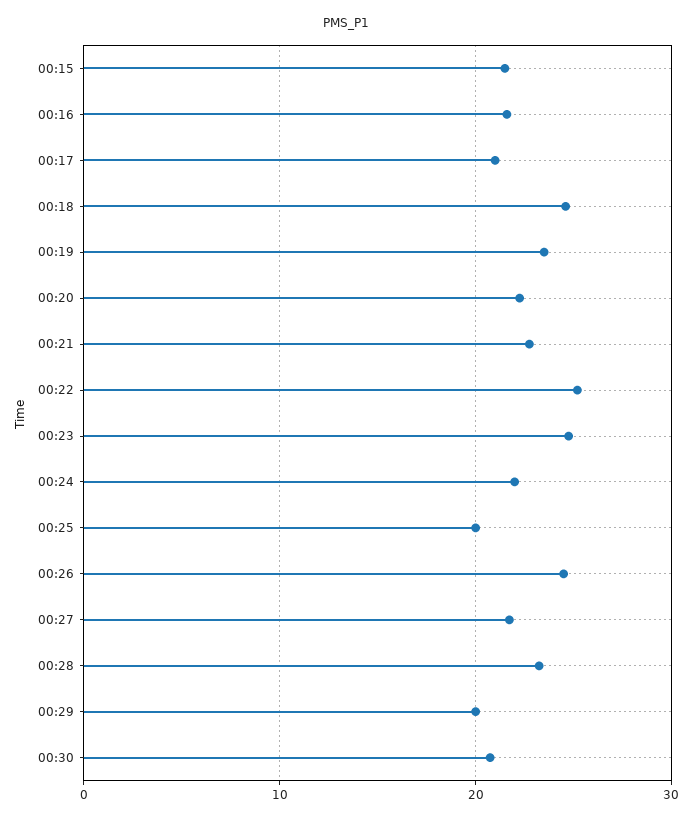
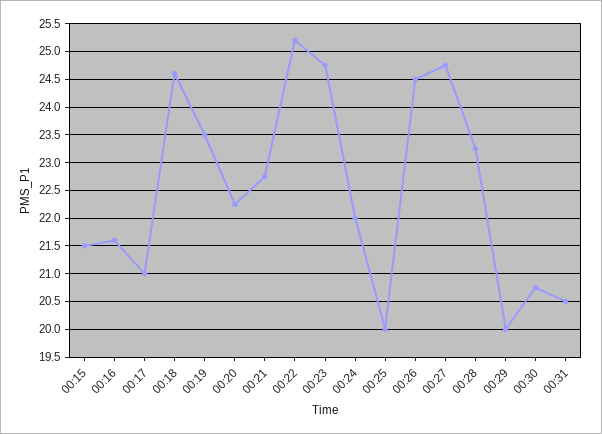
00:27: 22 -> 24.75
00:31: none -> 20.5

